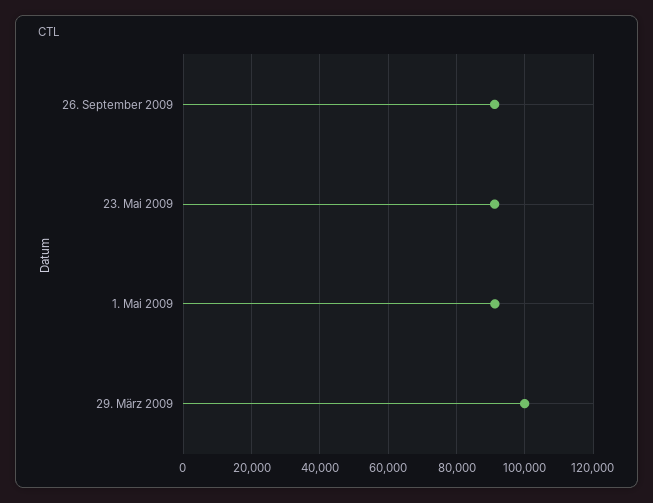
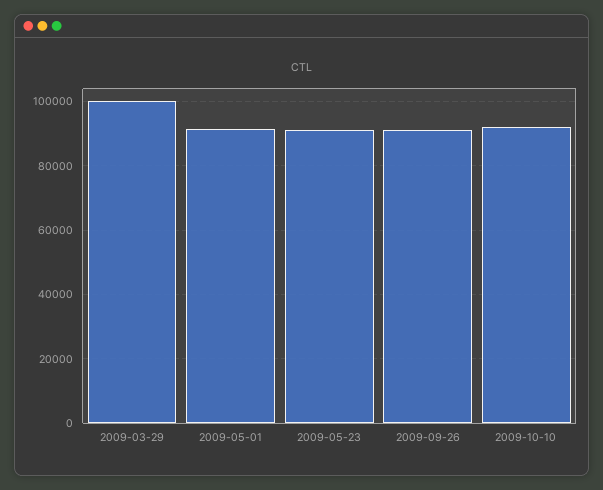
2009-10-10: none -> 92000

